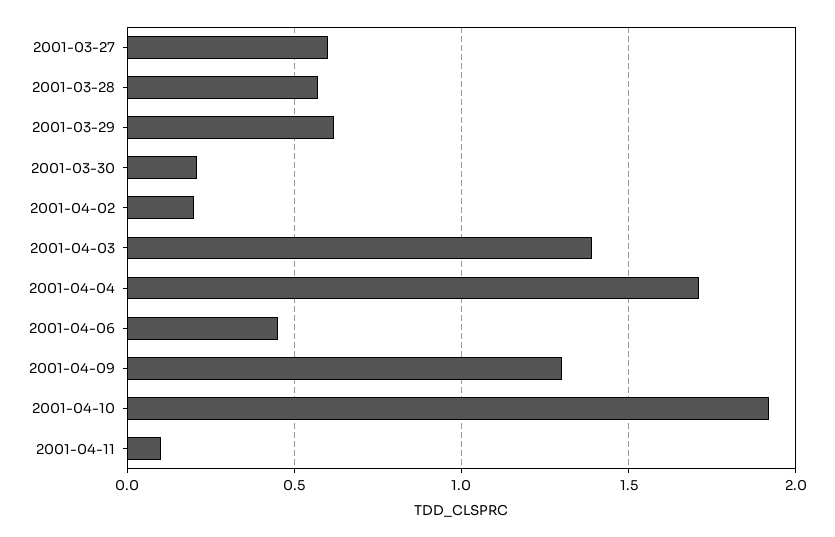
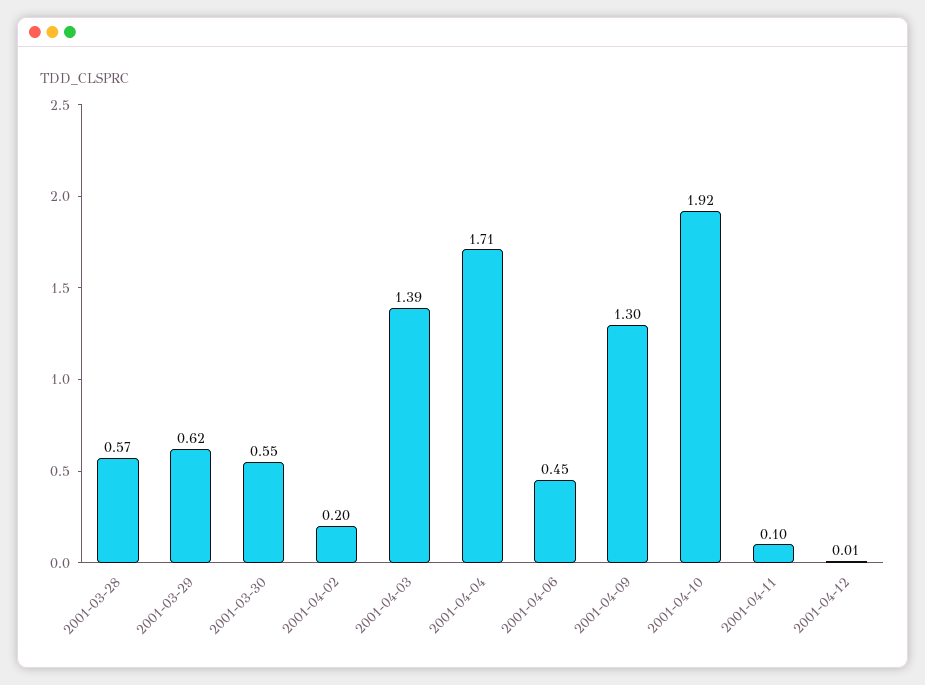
2001-03-27: 0.6 -> none
2001-03-30: 0.2 -> 0.55
2001-04-12: none -> 0.01

